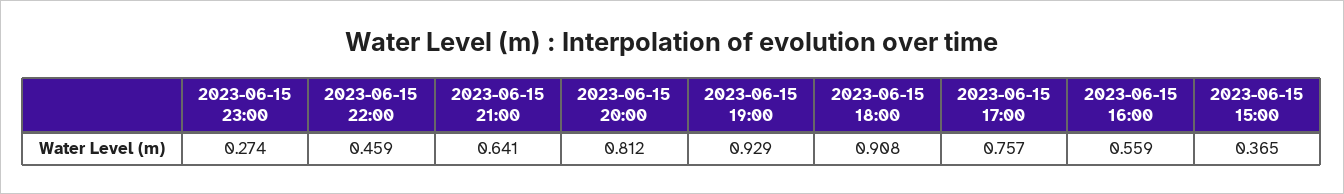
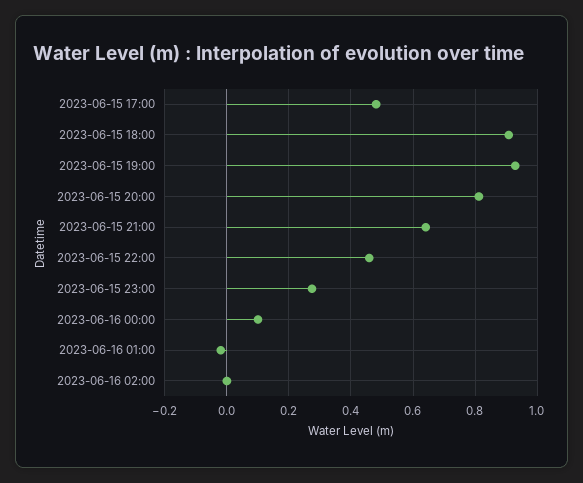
2023-06-15 17:00: 0.757 -> 0.48
2023-06-15 16:00: 0.559 -> none
2023-06-15 15:00: 0.365 -> none
2023-06-16 00:00: none -> 0.1
2023-06-16 01:00: none -> -0.02
2023-06-16 02:00: none -> 0

